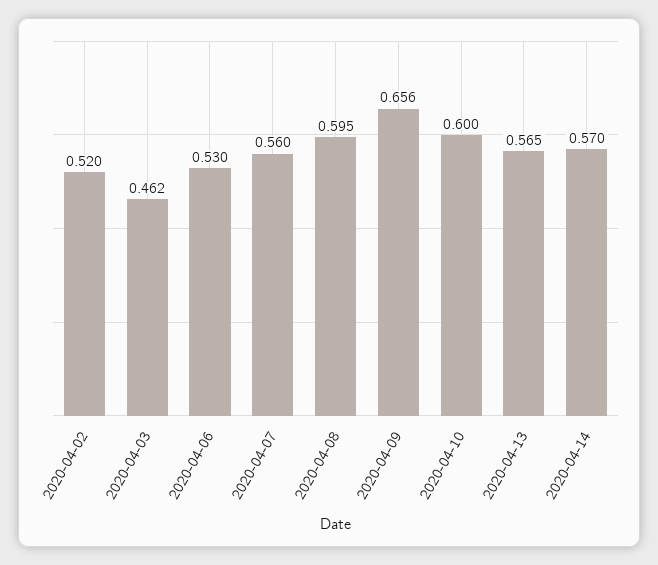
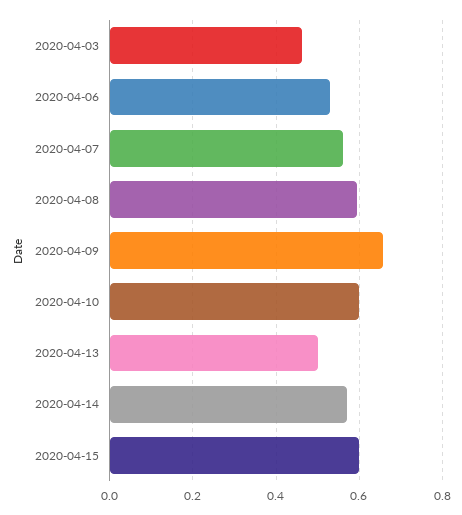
2020-04-02: 0.52 -> none
2020-04-13: 0.565 -> 0.5
2020-04-15: none -> 0.6

